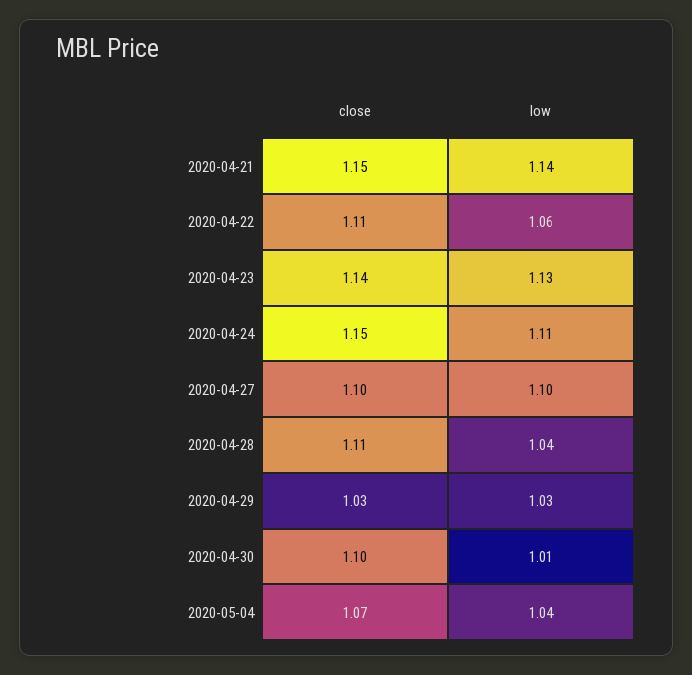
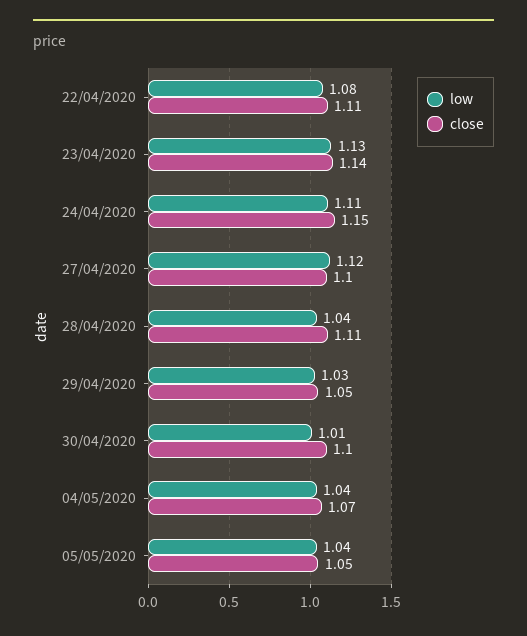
close, 2020-04-21: 1.15 -> none
low, 2020-04-21: 1.14 -> none
low, 2020-04-22: 1.06 -> 1.08
low, 2020-04-27: 1.1 -> 1.12
close, 2020-04-29: 1.03 -> 1.05
low, 05/05/2020: none -> 1.04
close, 05/05/2020: none -> 1.05

